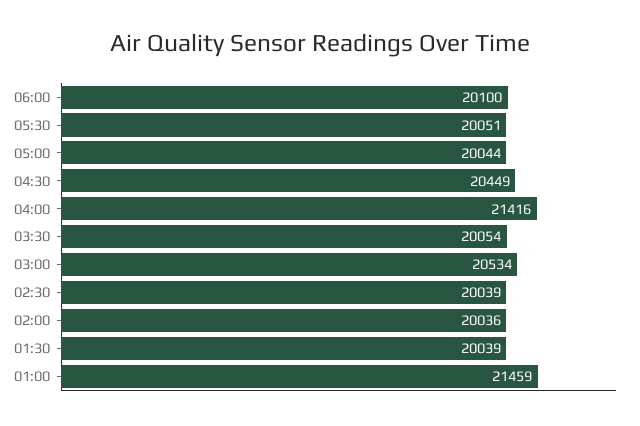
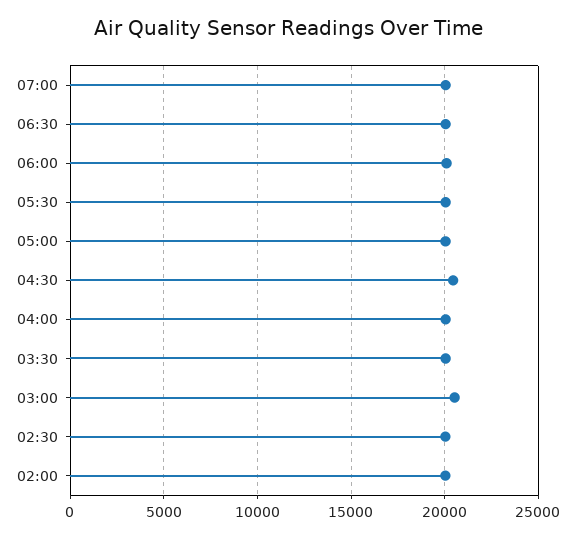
04:00: 21416 -> 20000
01:30: 20039 -> none
01:00: 21459 -> none
07:00: none -> 20000
06:30: none -> 20000

